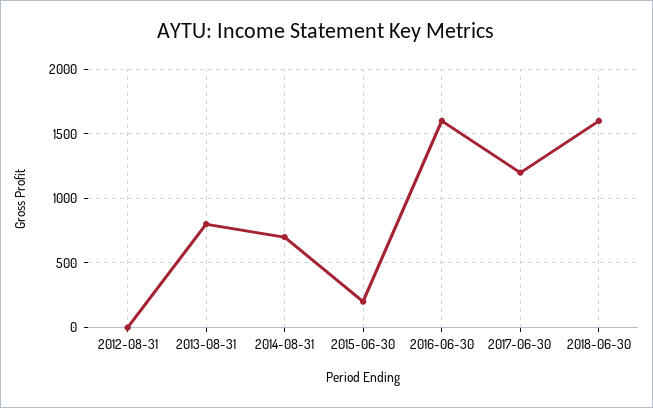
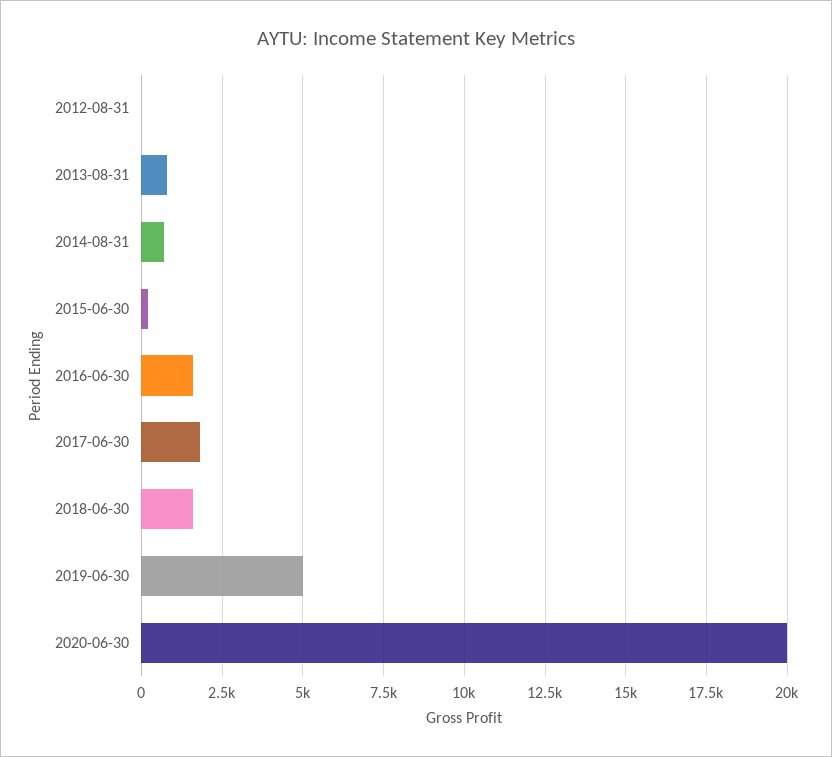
2017-06-30: 1200 -> 1750
2019-06-30: none -> 5000
2020-06-30: none -> 20000

